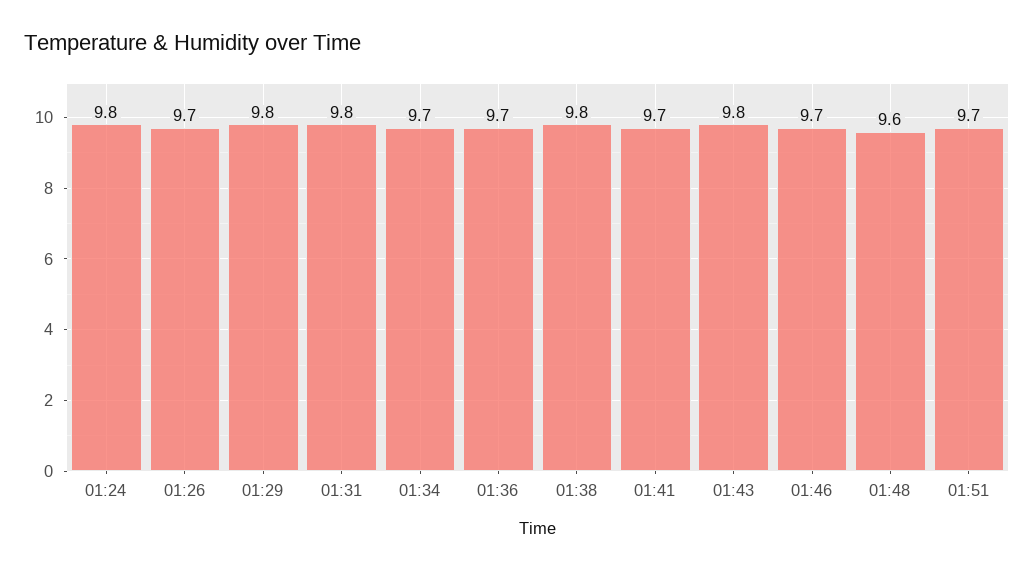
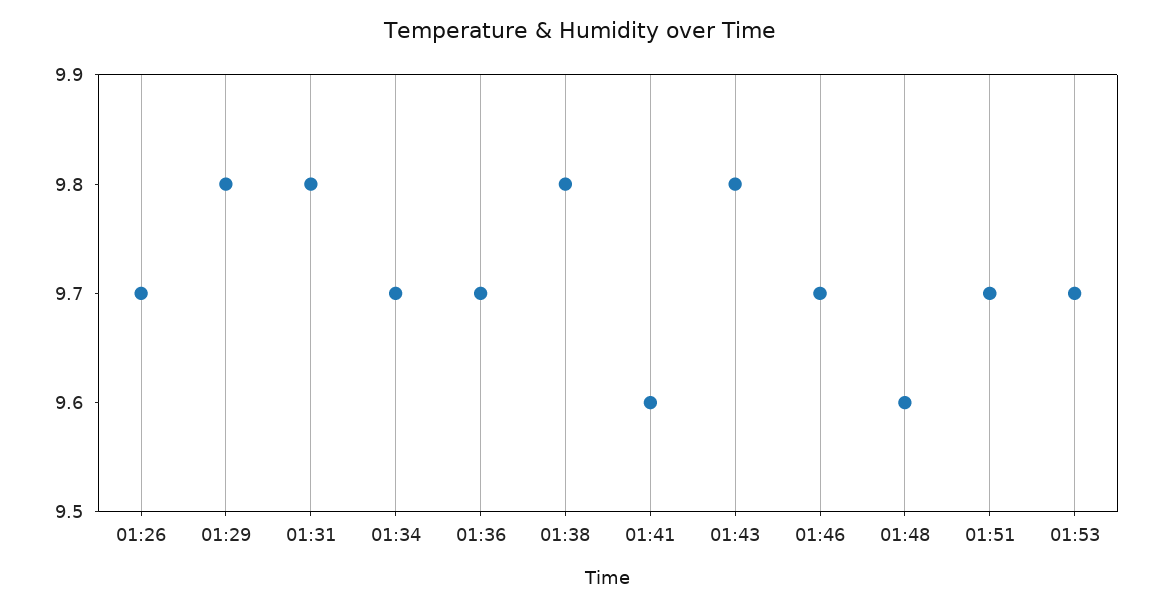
01:24: 9.8 -> none
01:41: 9.7 -> 9.6
01:53: none -> 9.7

